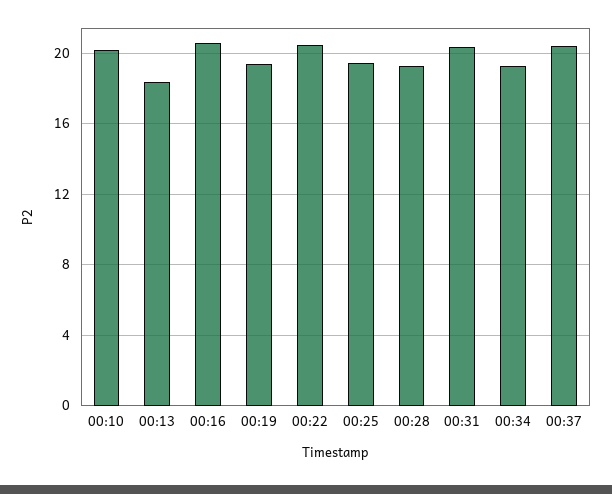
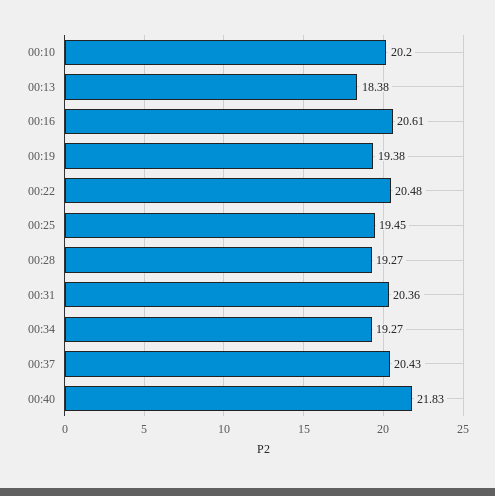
00:40: none -> 21.83

